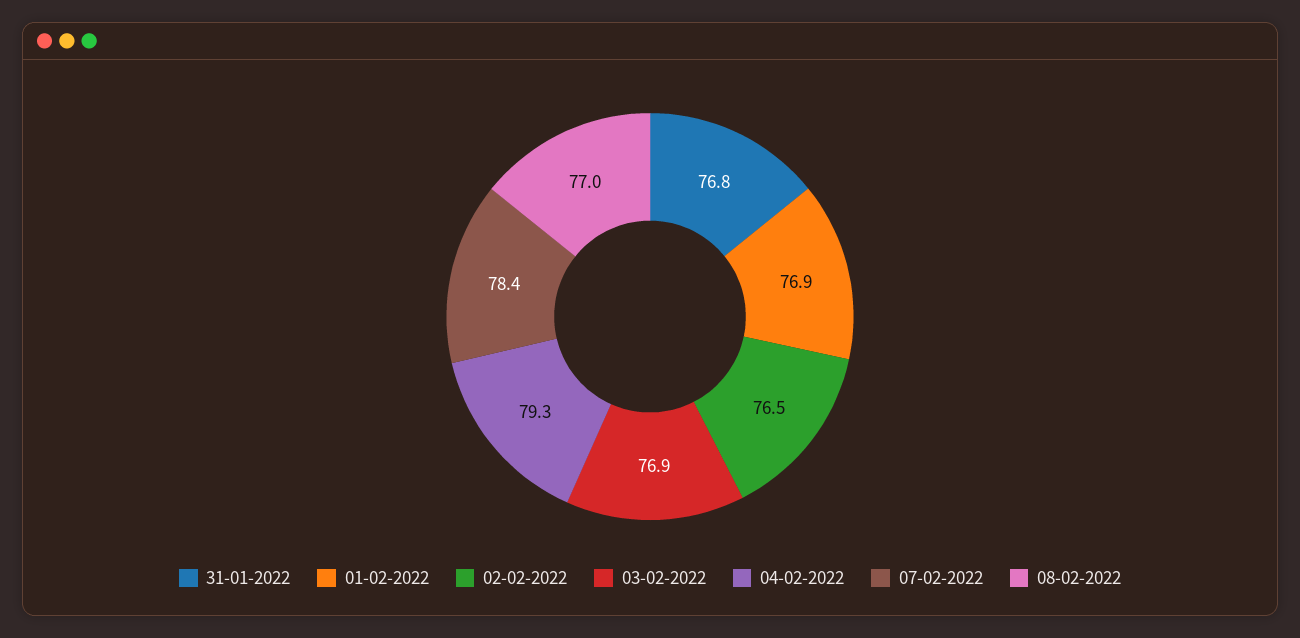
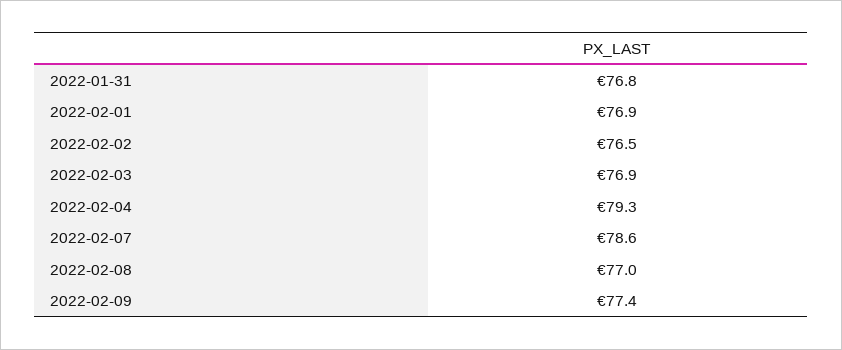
07-02-2022: 78.4 -> 78.6
2022-02-09: none -> 77.4

